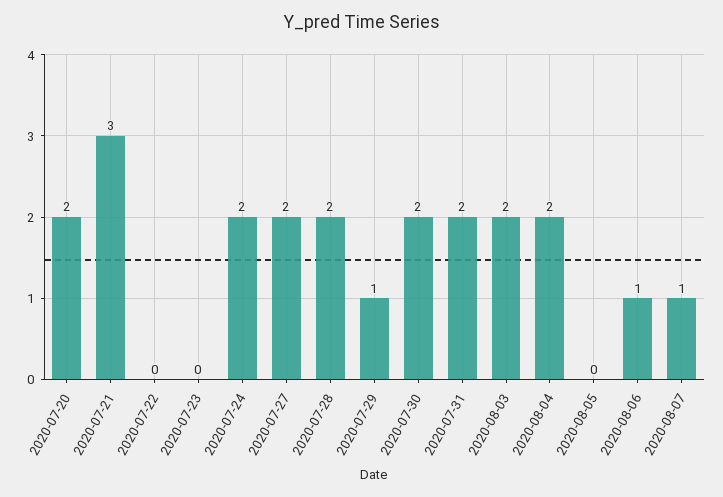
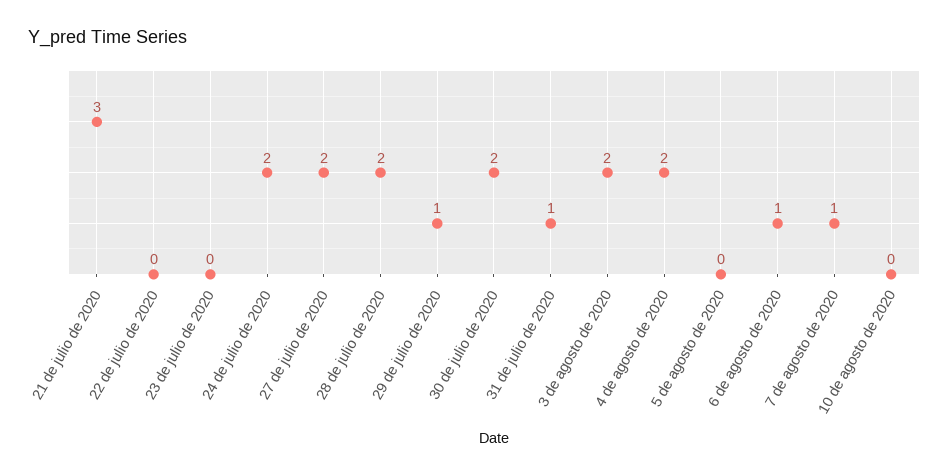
2020-07-20: 2 -> none
2020-07-31: 2 -> 1
10 de agosto de 2020: none -> 0

